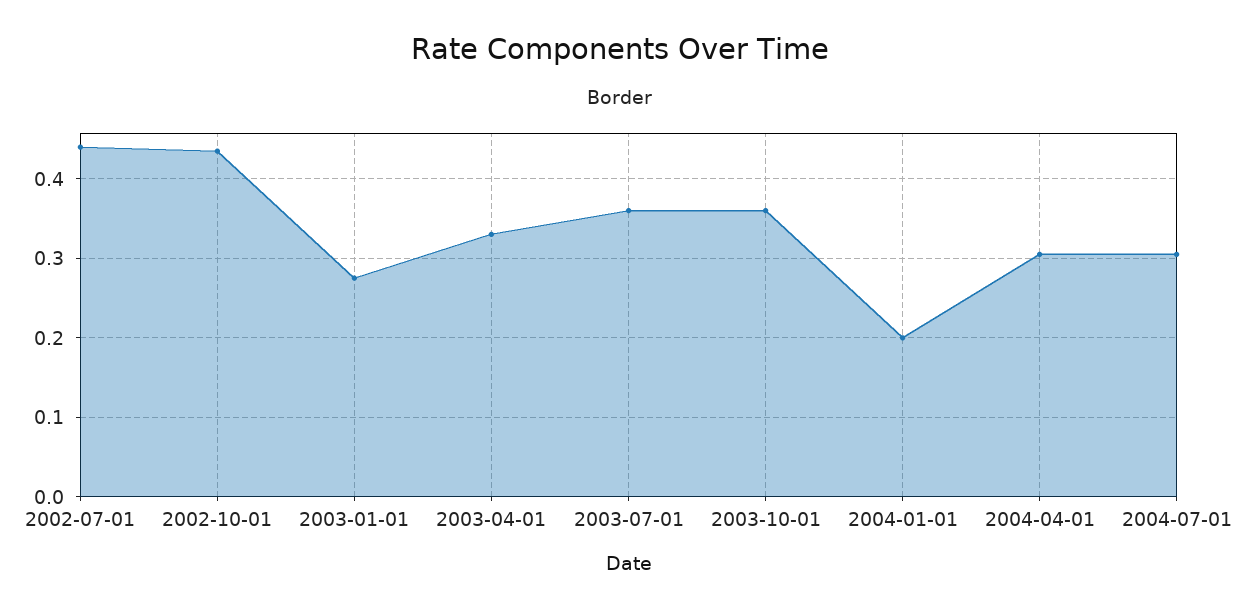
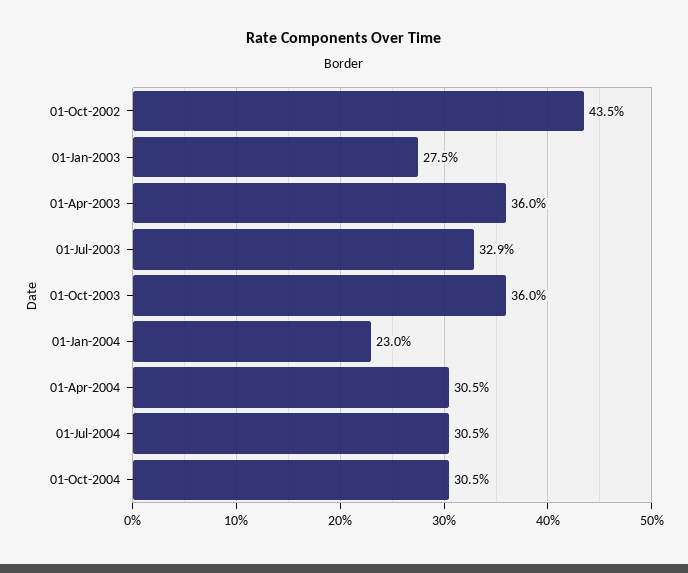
2002-07-01: 0.44 -> none
2003-04-01: 0.33 -> 0.36
2003-07-01: 0.36 -> 0.329
2004-01-01: 0.2 -> 0.23
01-Oct-2004: none -> 0.305

